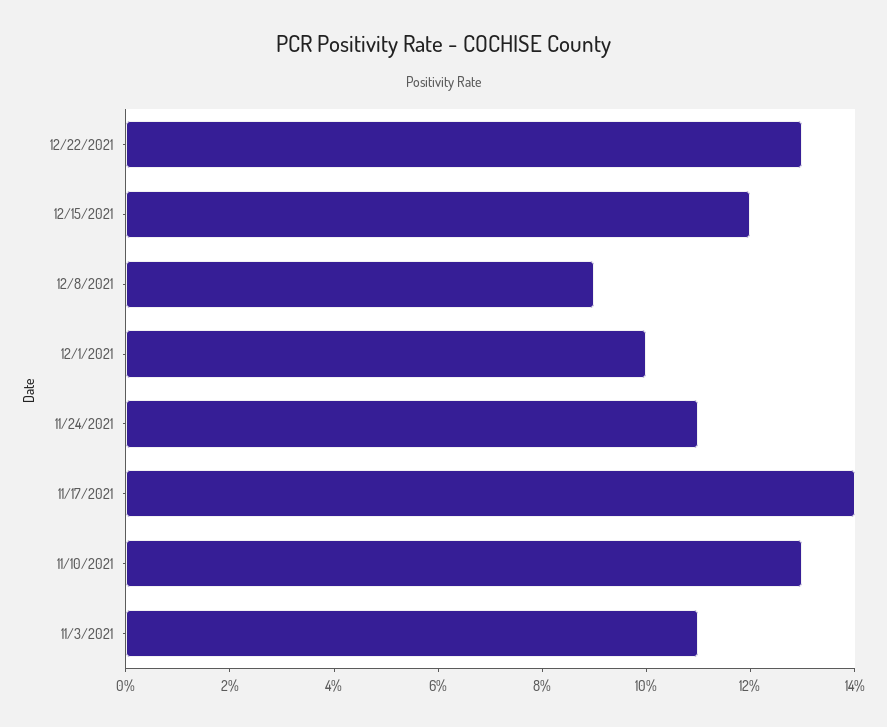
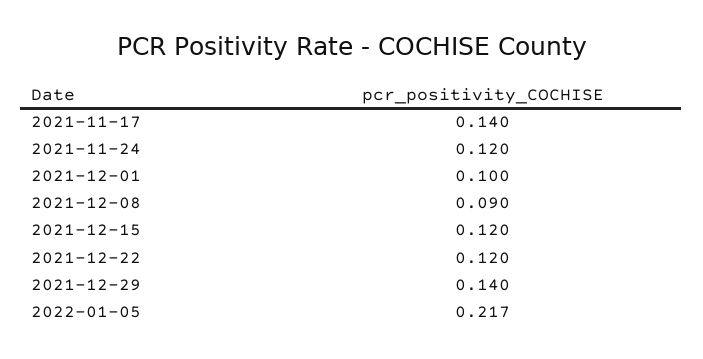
12/22/2021: 0.13 -> 0.12
11/24/2021: 0.11 -> 0.12
11/10/2021: 0.13 -> none
11/3/2021: 0.11 -> none
2021-12-29: none -> 0.14
2022-01-05: none -> 0.217

